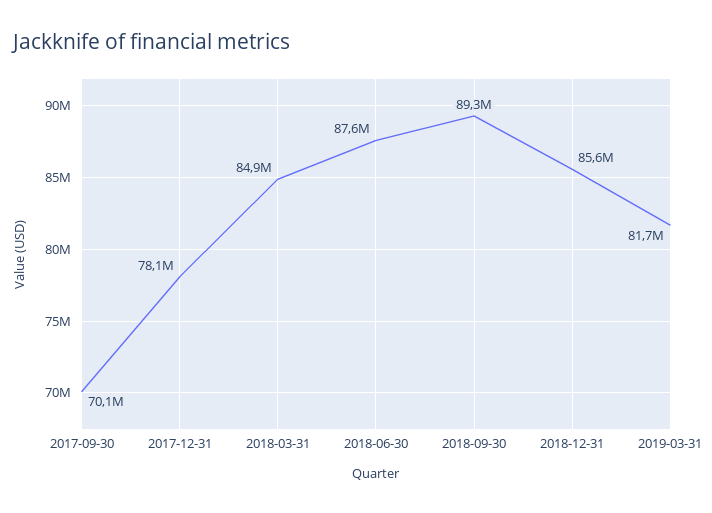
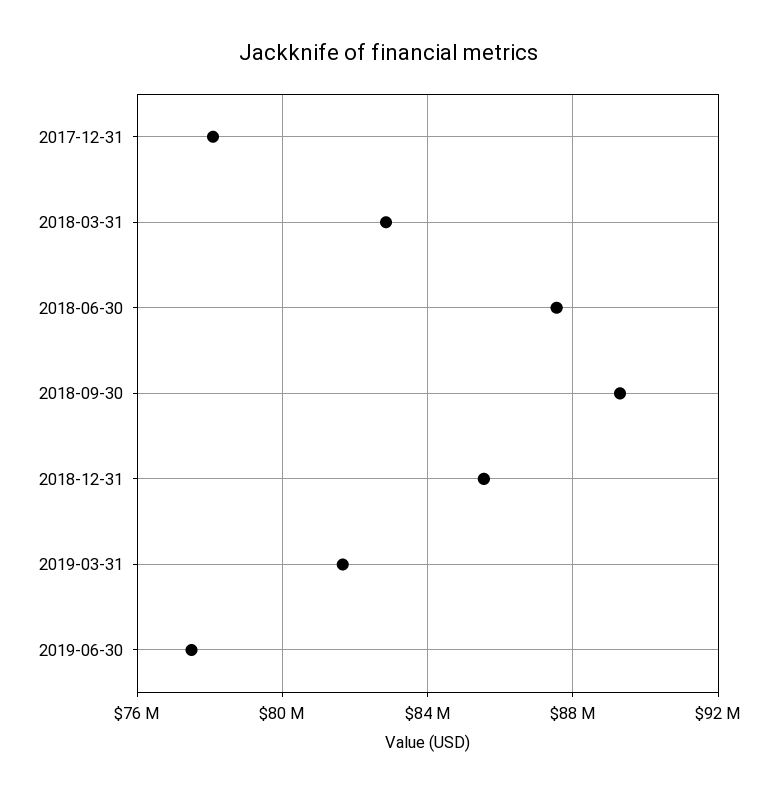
2017-09-30: 70100000 -> none
2018-03-31: 84900000 -> 83000000
2019-06-30: none -> 77500000

